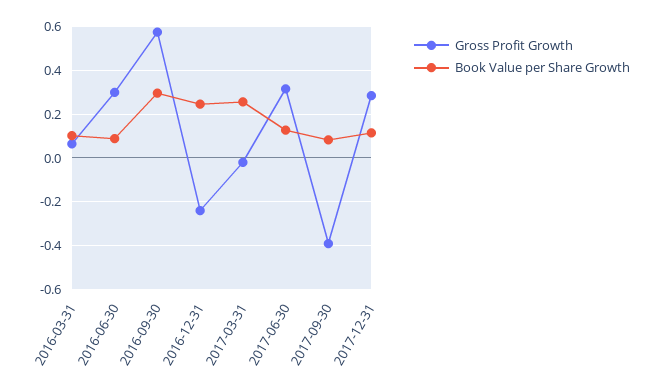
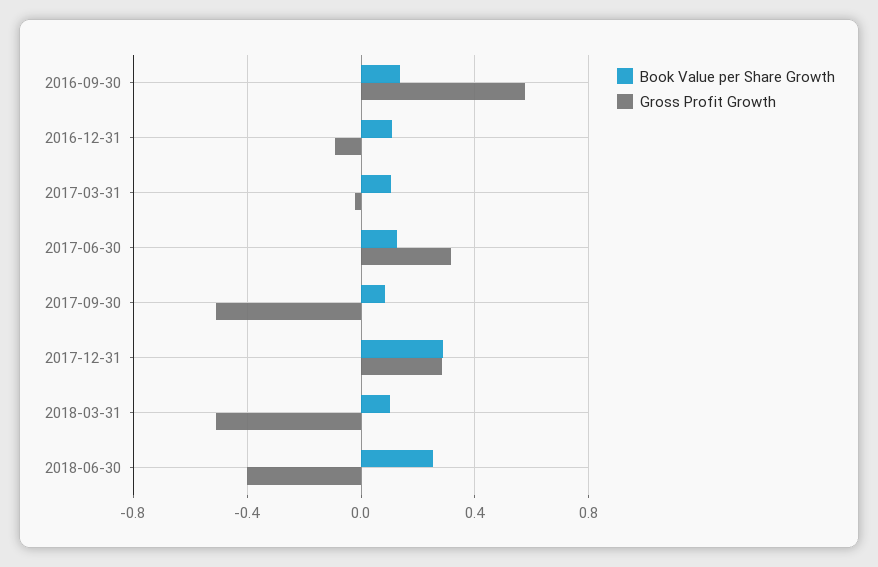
Gross Profit Growth, 2016-03-31: 0.05 -> none
Book Value per Share Growth, 2016-03-31: 0.1 -> none
Gross Profit Growth, 2016-06-30: 0.3 -> none
Book Value per Share Growth, 2016-06-30: 0.1 -> none
Book Value per Share Growth, 2016-09-30: 0.3 -> 0.15
Gross Profit Growth, 2016-12-31: -0.25 -> -0.1
Book Value per Share Growth, 2016-12-31: 0.25 -> 0.1
Book Value per Share Growth, 2017-03-31: 0.25 -> 0.1
Gross Profit Growth, 2017-09-30: -0.4 -> -0.5
Book Value per Share Growth, 2017-12-31: 0.1 -> 0.3
Book Value per Share Growth, 2018-03-31: none -> 0.1
Gross Profit Growth, 2018-03-31: none -> -0.5
Book Value per Share Growth, 2018-06-30: none -> 0.25
Gross Profit Growth, 2018-06-30: none -> -0.4

